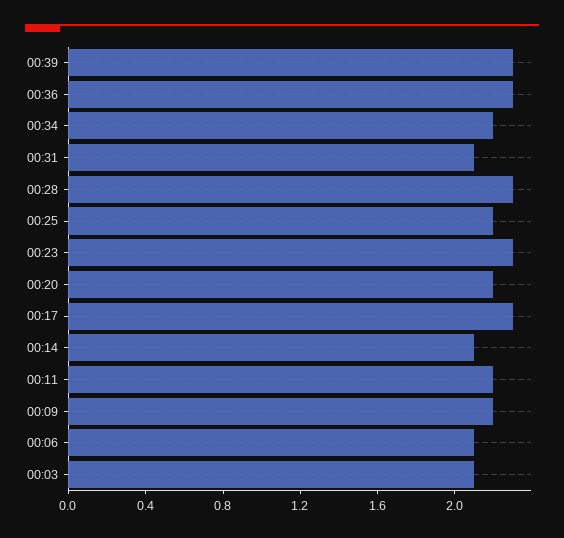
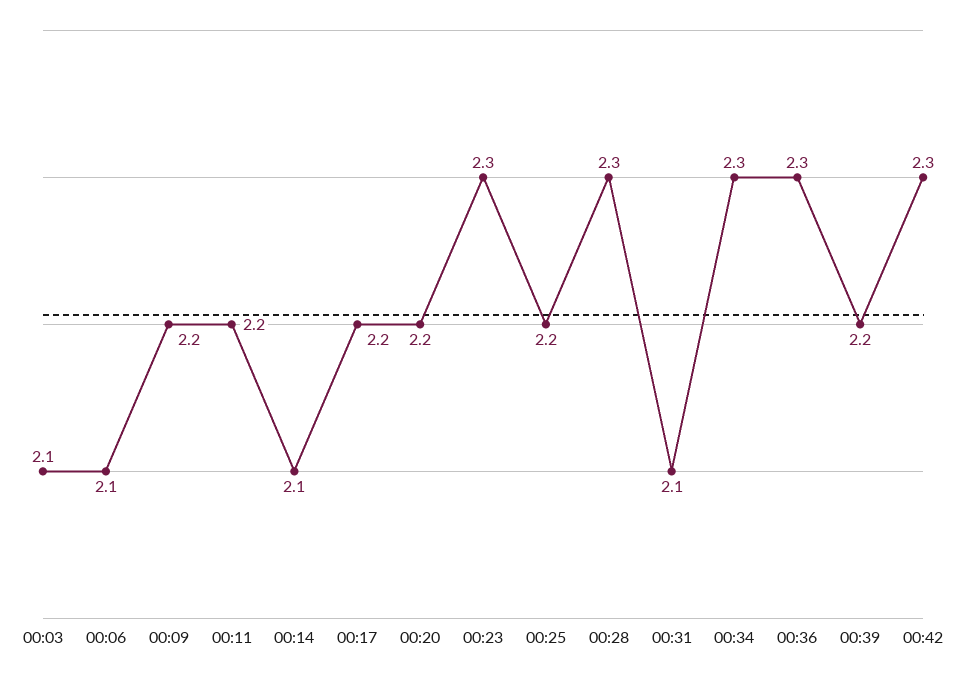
00:39: 2.3 -> 2.2
00:34: 2.2 -> 2.3
00:17: 2.3 -> 2.2
00:42: none -> 2.3

